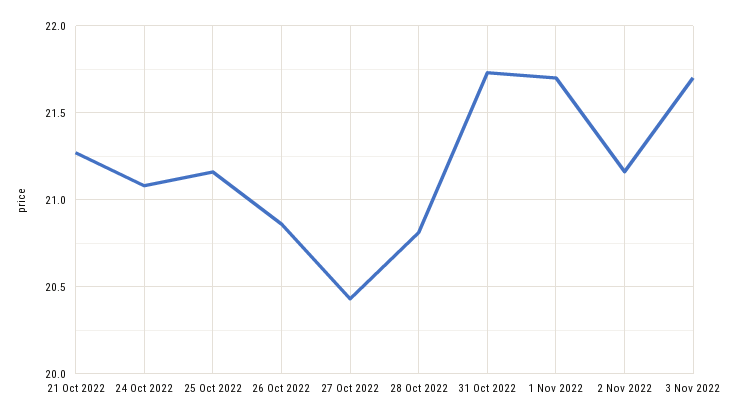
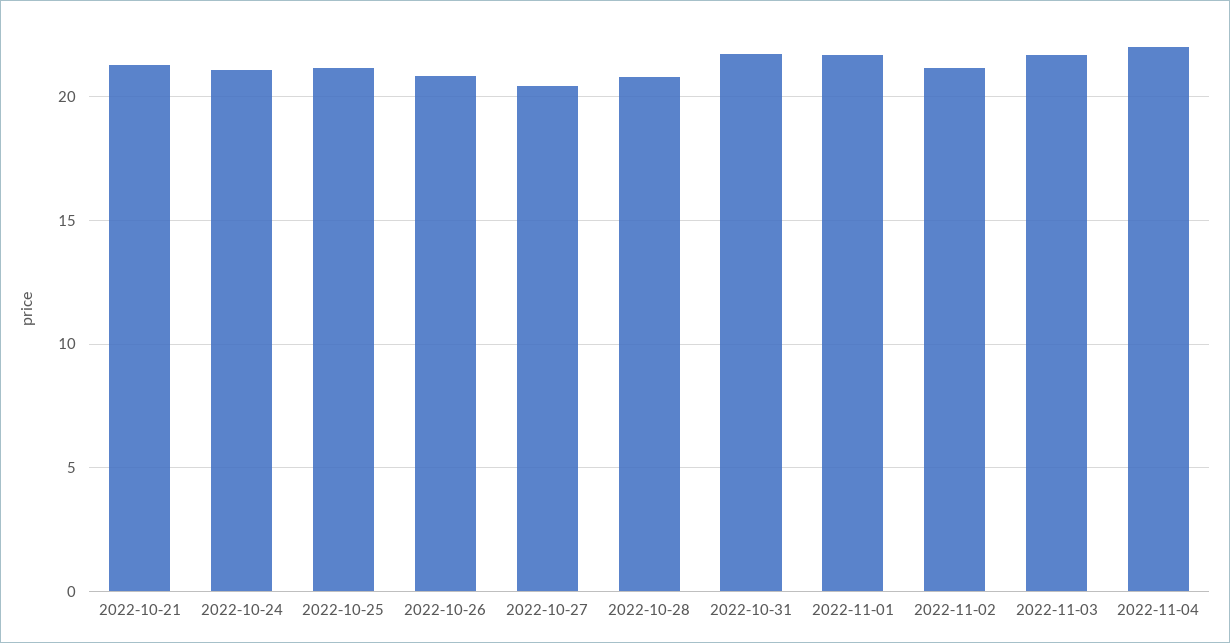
2022-11-04: none -> 22

